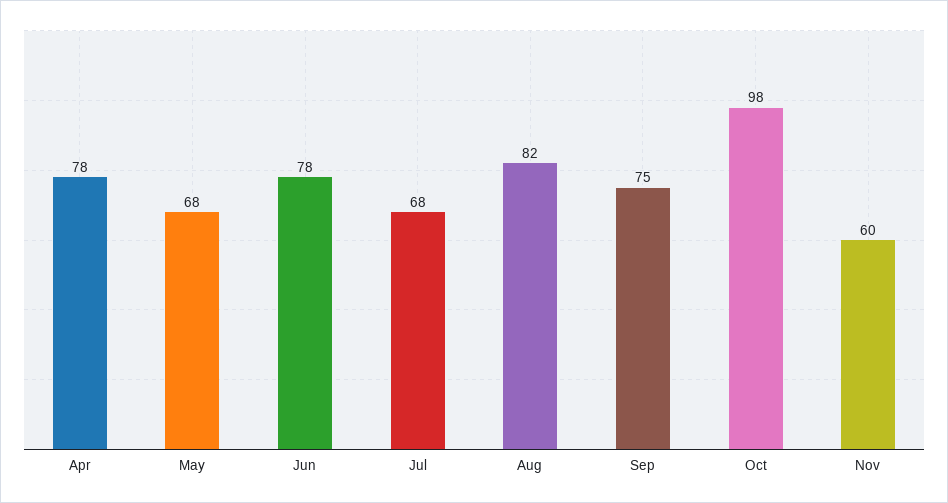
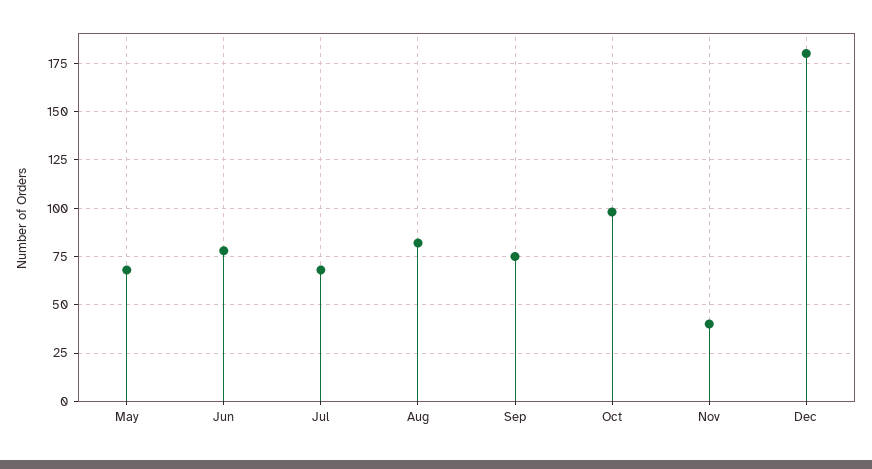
Apr: 78 -> none
Nov: 60 -> 40
Dec: none -> 180

